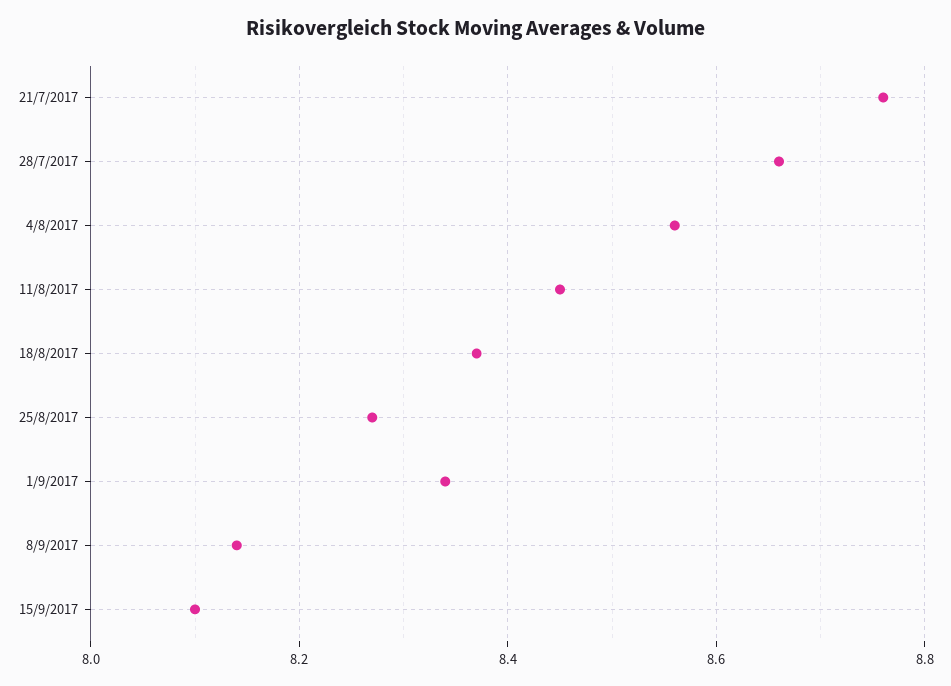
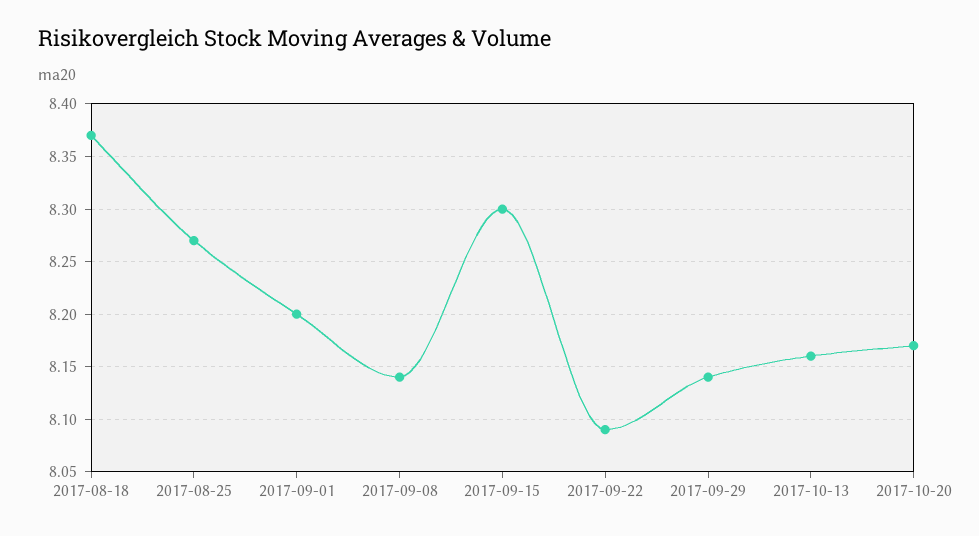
21/7/2017: 8.75 -> none
28/7/2017: 8.65 -> none
4/8/2017: 8.55 -> none
11/8/2017: 8.45 -> none
1/9/2017: 8.35 -> 8.2
15/9/2017: 8.1 -> 8.3
2017-09-22: none -> 8.09
2017-09-29: none -> 8.14
2017-10-13: none -> 8.16
2017-10-20: none -> 8.17

